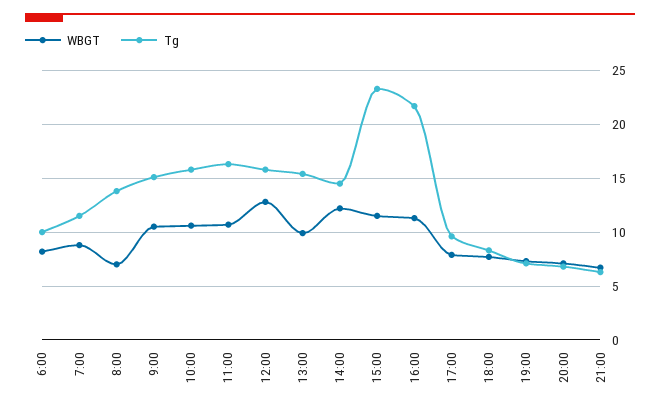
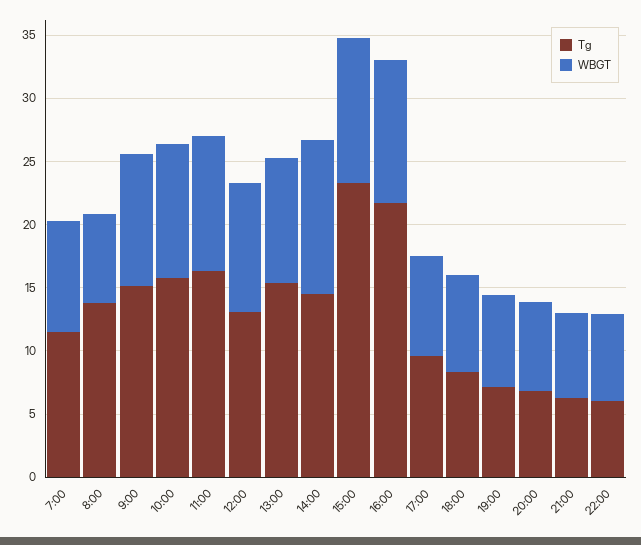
WBGT, 6:00: 8 -> none
Tg, 6:00: 10 -> none
WBGT, 12:00: 13 -> 10
Tg, 12:00: 16 -> 13
Tg, 22:00: none -> 6
WBGT, 22:00: none -> 7

